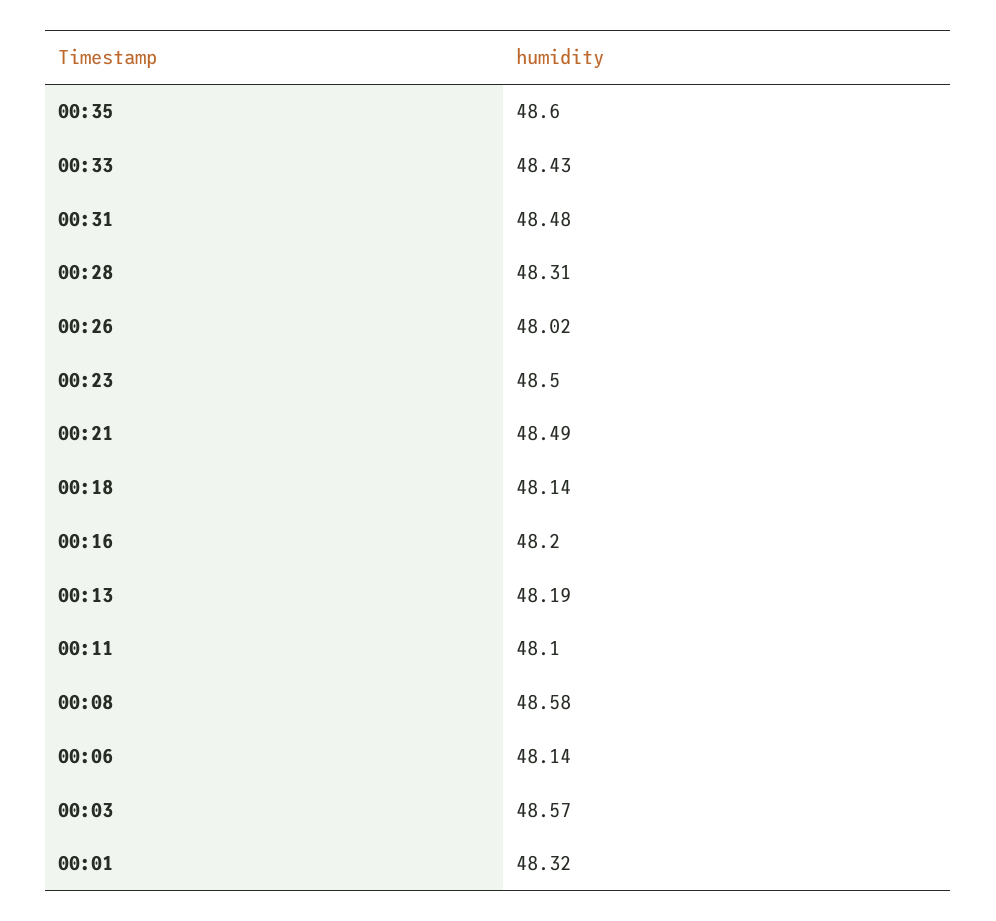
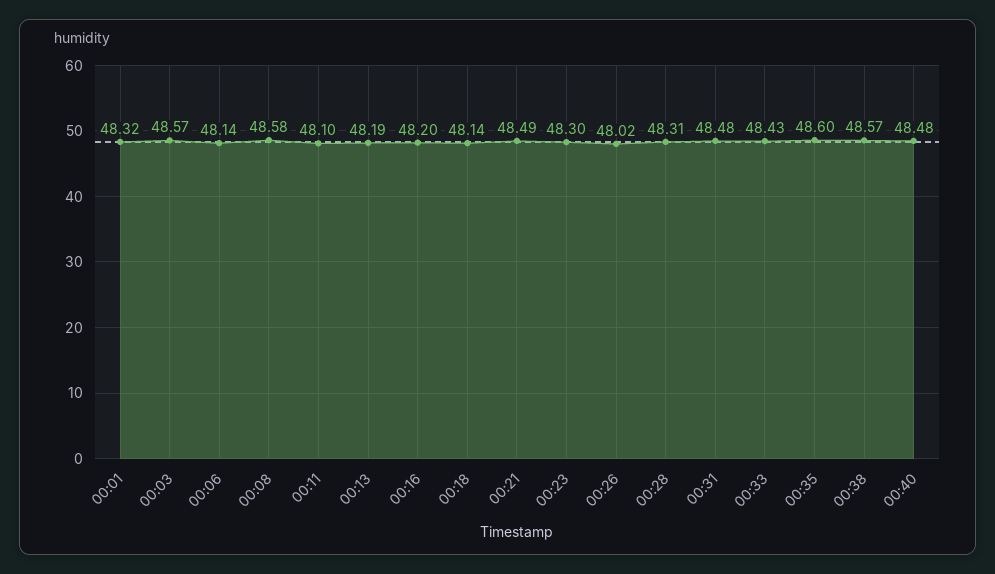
00:23: 48.5 -> 48.3
00:38: none -> 48.57
00:40: none -> 48.48

